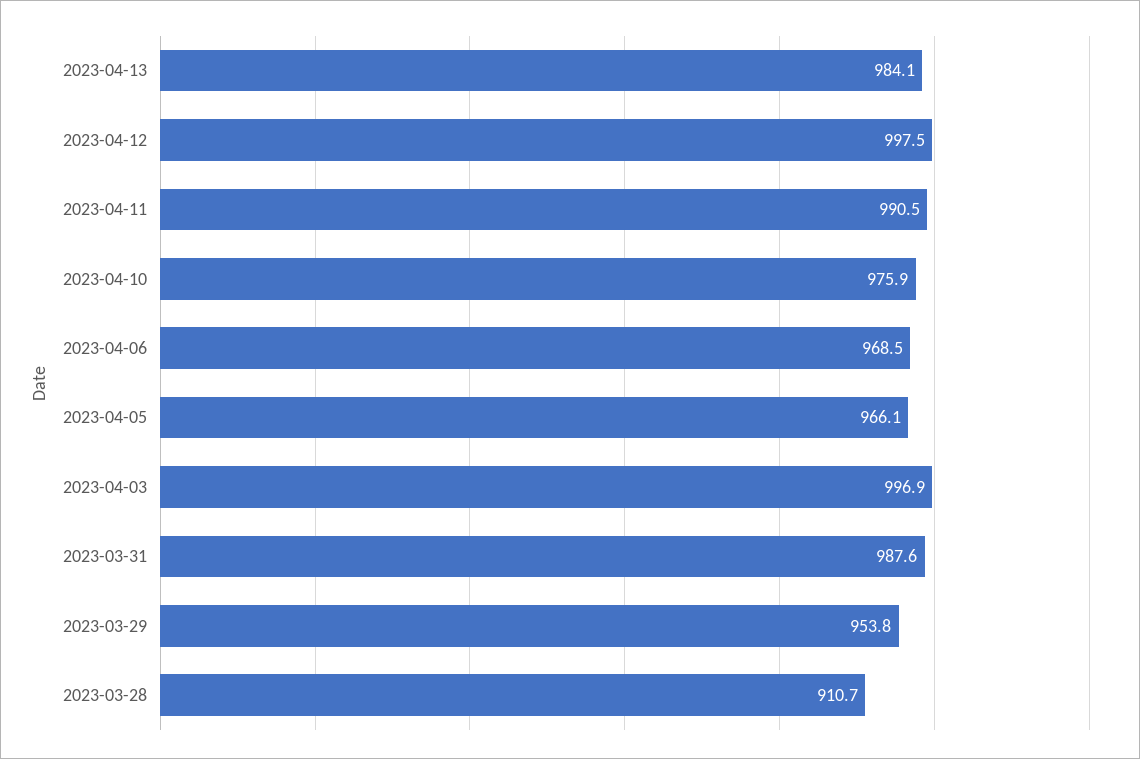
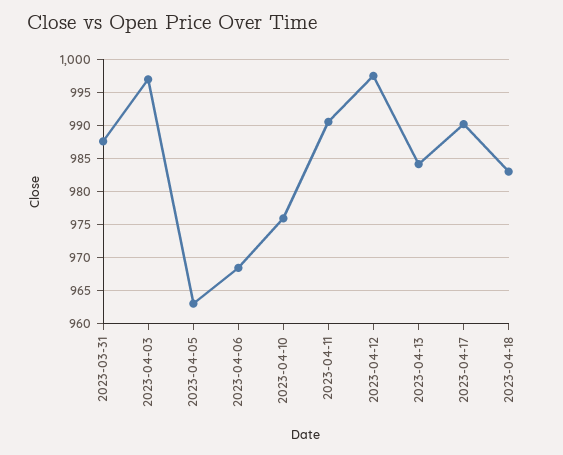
2023-04-05: 966.1 -> 963
2023-03-29: 953.8 -> none
2023-03-28: 910.7 -> none
2023-04-17: none -> 990
2023-04-18: none -> 983

